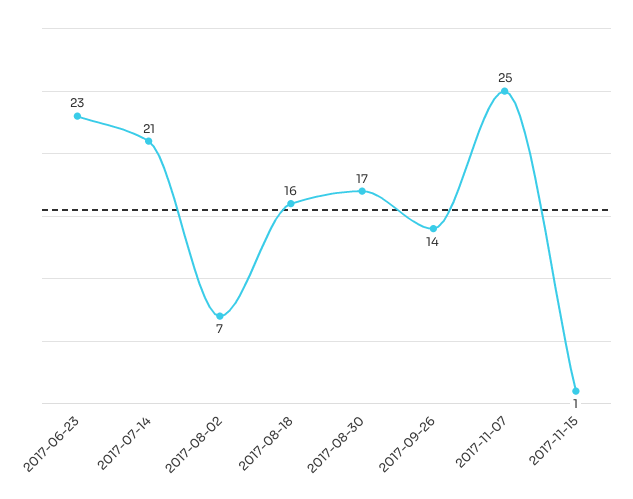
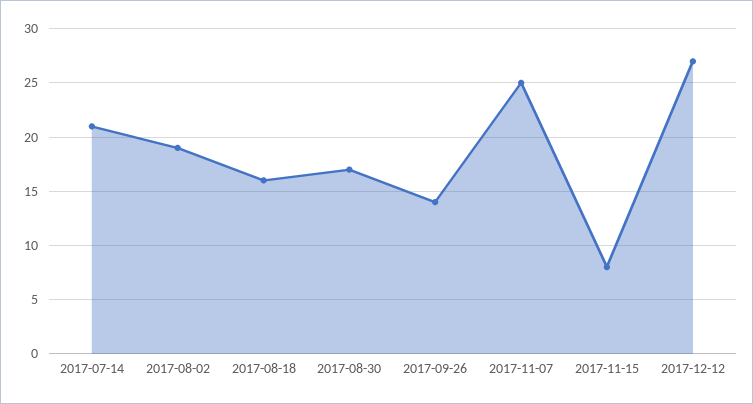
2017-06-23: 23 -> none
2017-08-02: 7 -> 19
2017-11-15: 1 -> 8
2017-12-12: none -> 27

